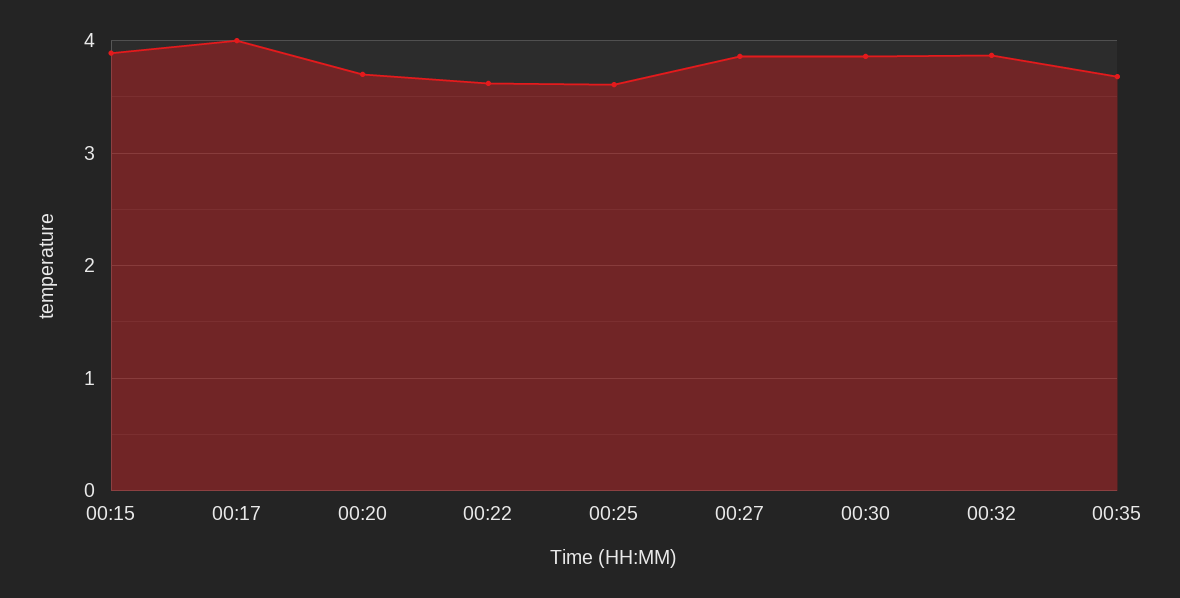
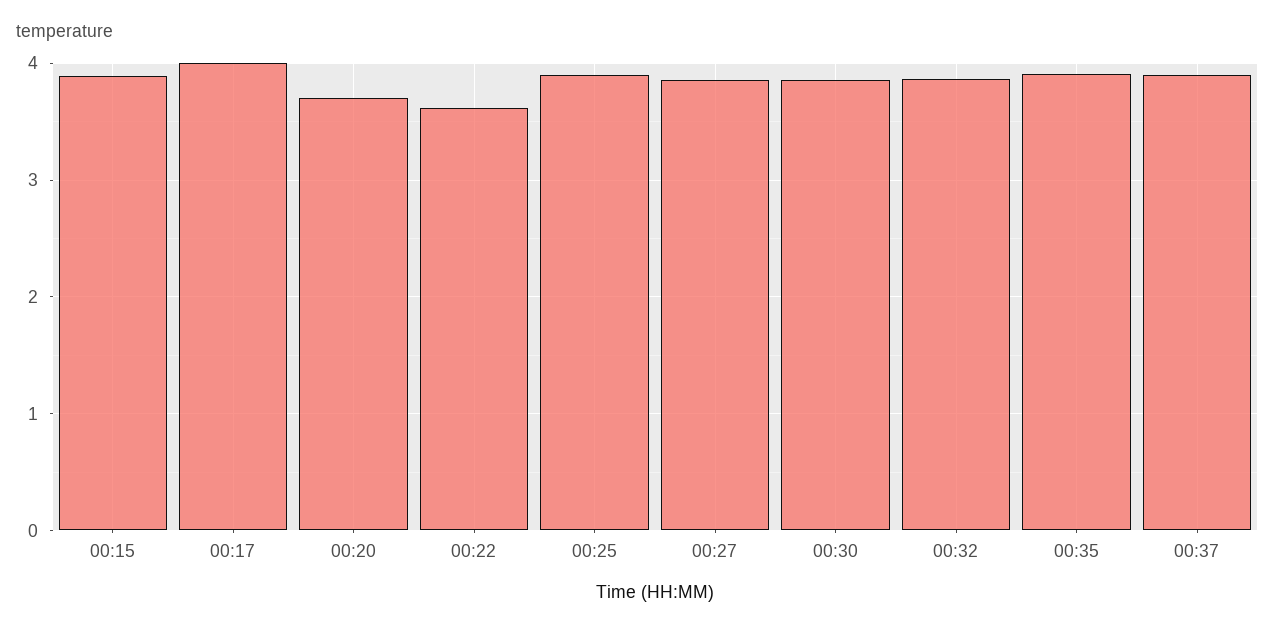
00:25: 3.6 -> 3.9
00:35: 3.7 -> 3.9
00:37: none -> 3.9

